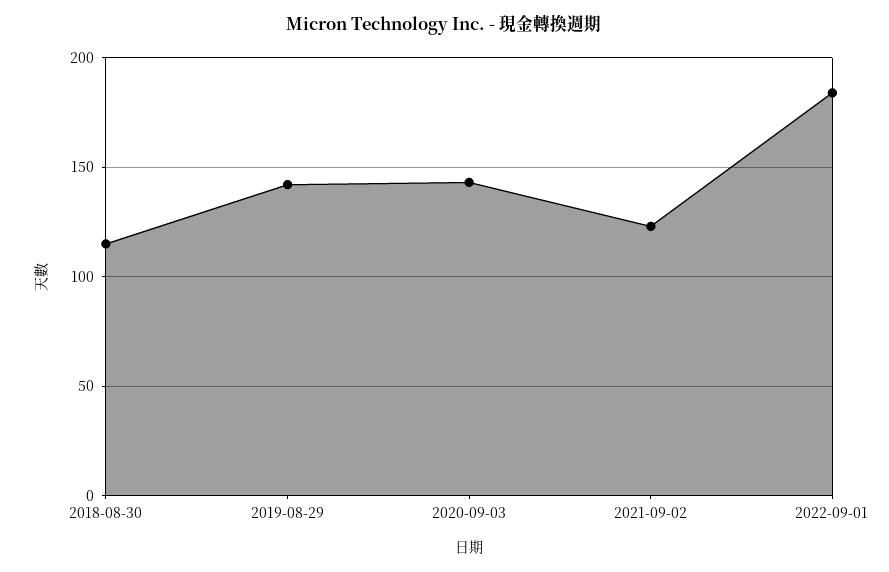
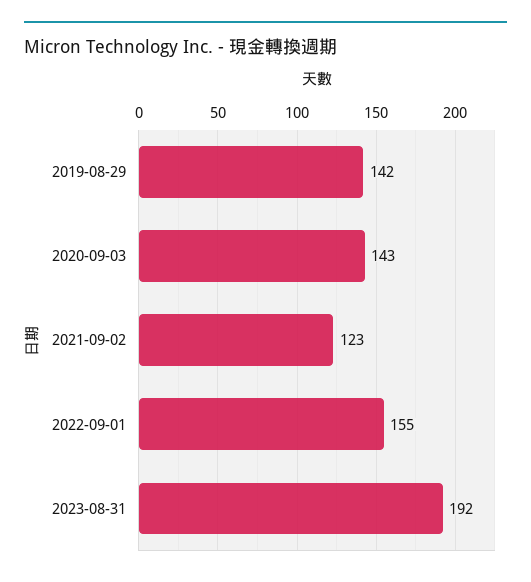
2018-08-30: 115 -> none
2022-09-01: 185 -> 155
2023-08-31: none -> 192

